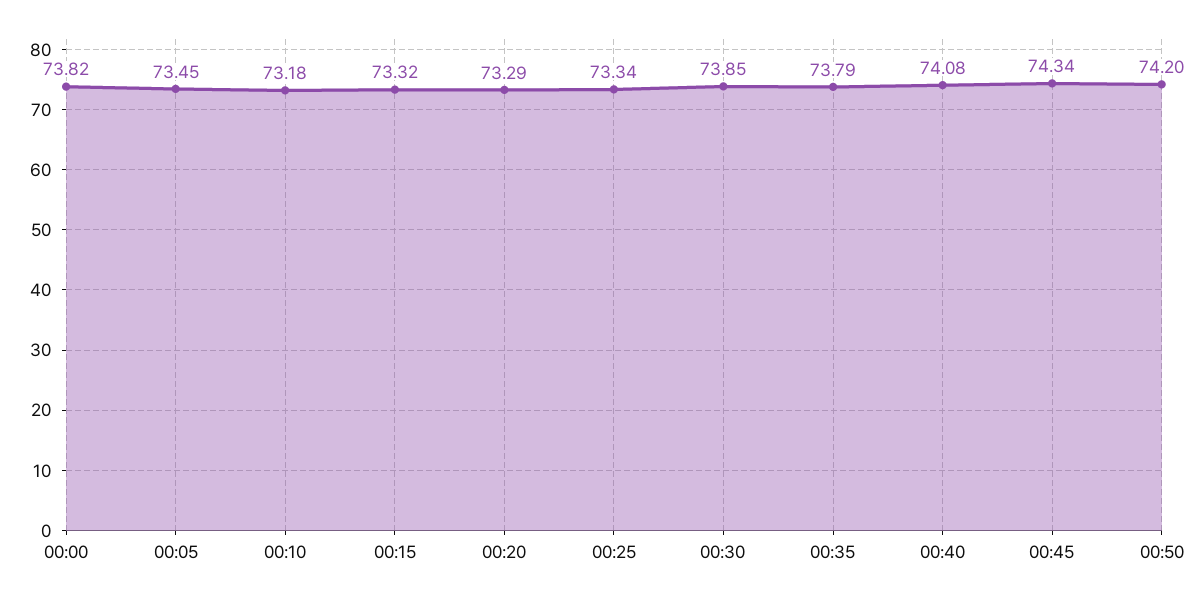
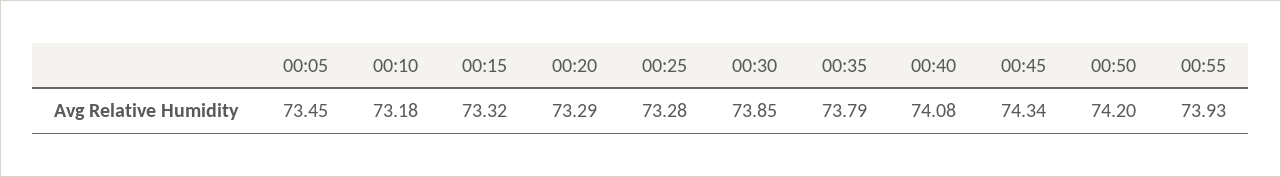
00:00: 73.82 -> none
00:25: 73.34 -> 73.28
00:55: none -> 73.93

